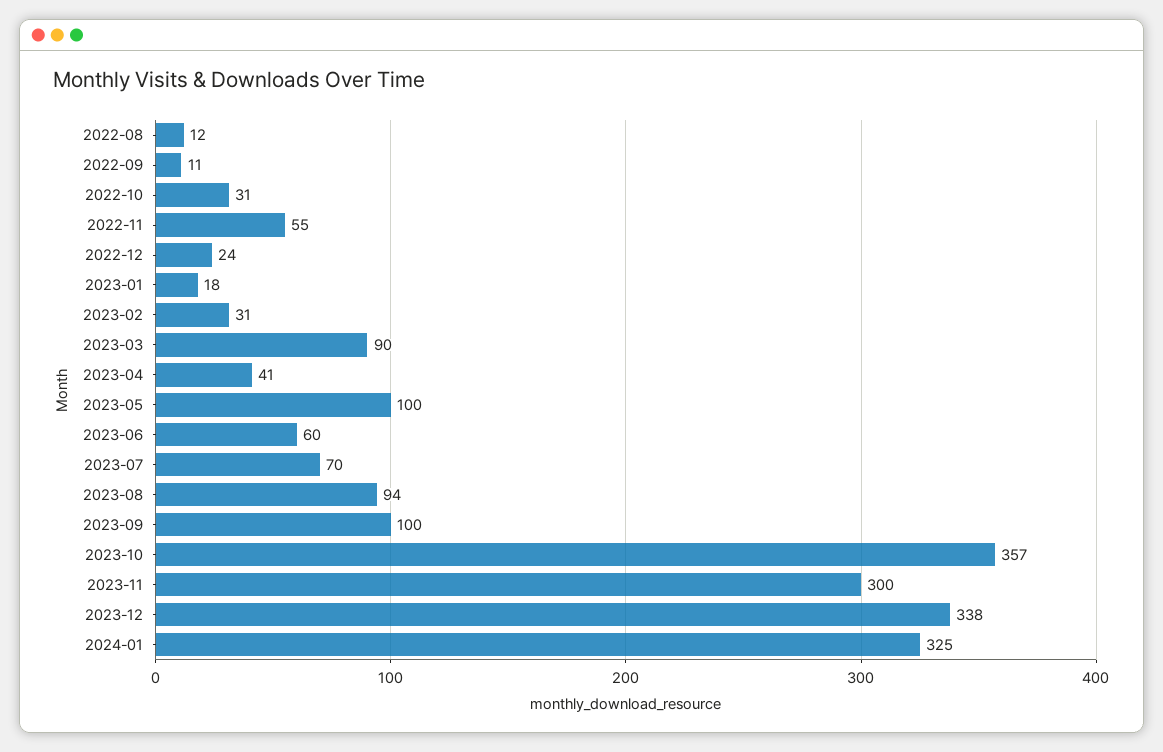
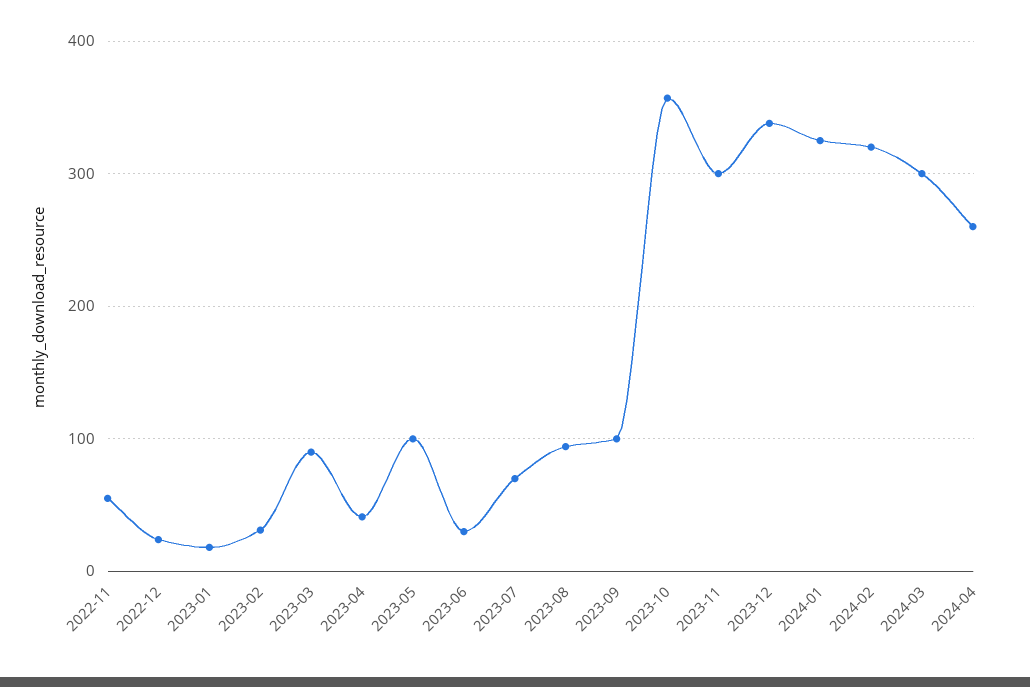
2022-08: 12 -> none
2022-09: 11 -> none
2022-10: 31 -> none
2023-06: 60 -> 30
2024-02: none -> 320
2024-03: none -> 300
2024-04: none -> 260

